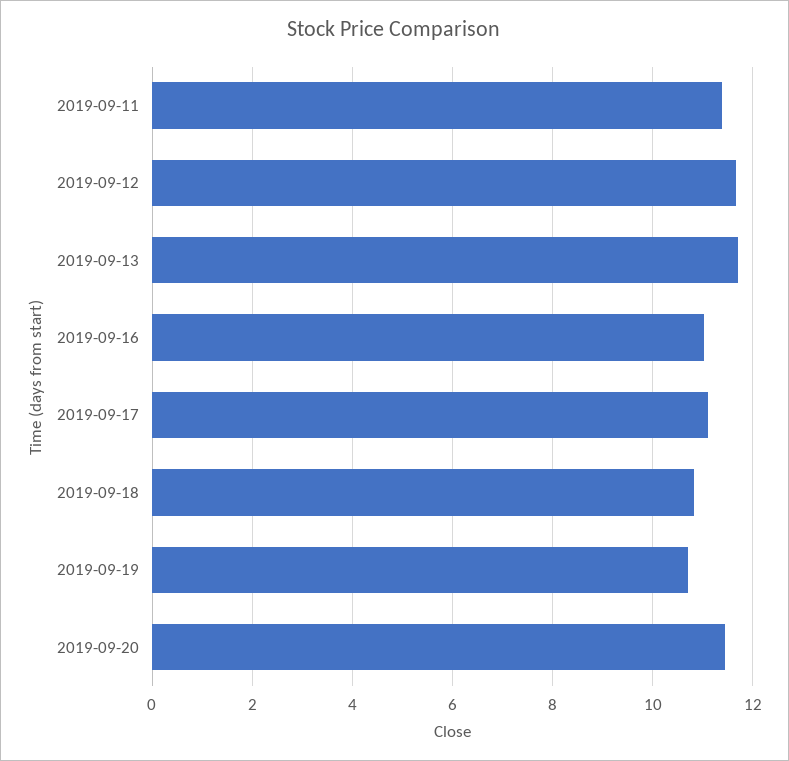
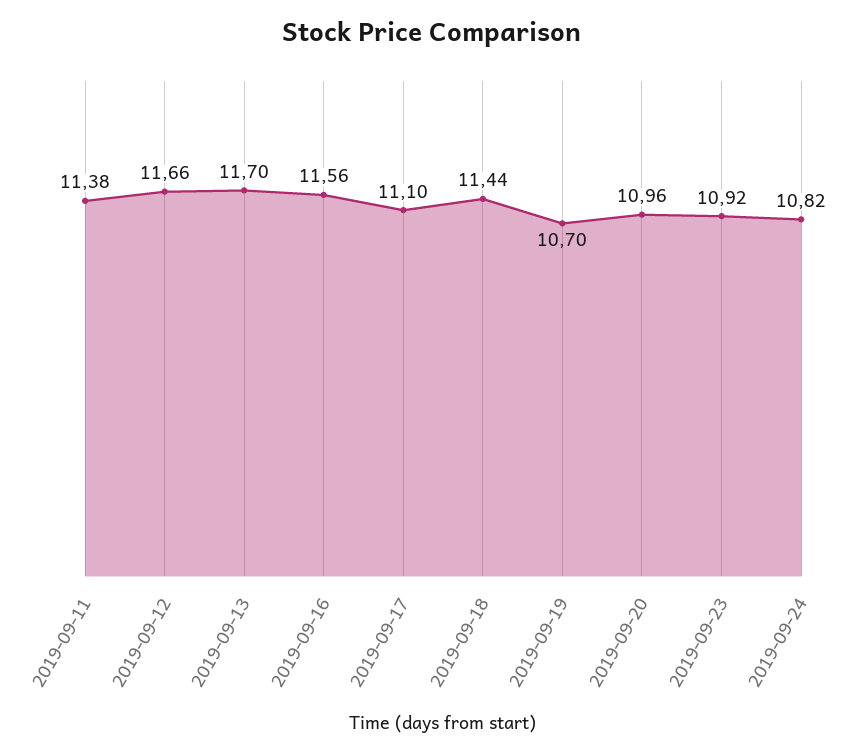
2019-09-16: 11 -> 11.56
2019-09-18: 10.8 -> 11.44
2019-09-20: 11.4 -> 10.96
2019-09-23: none -> 10.92
2019-09-24: none -> 10.82

